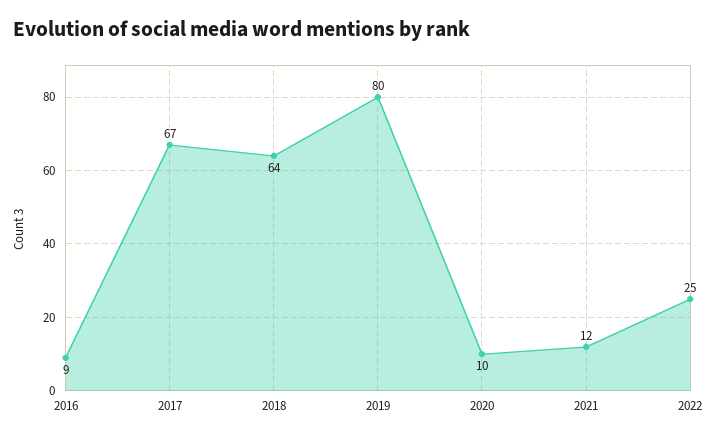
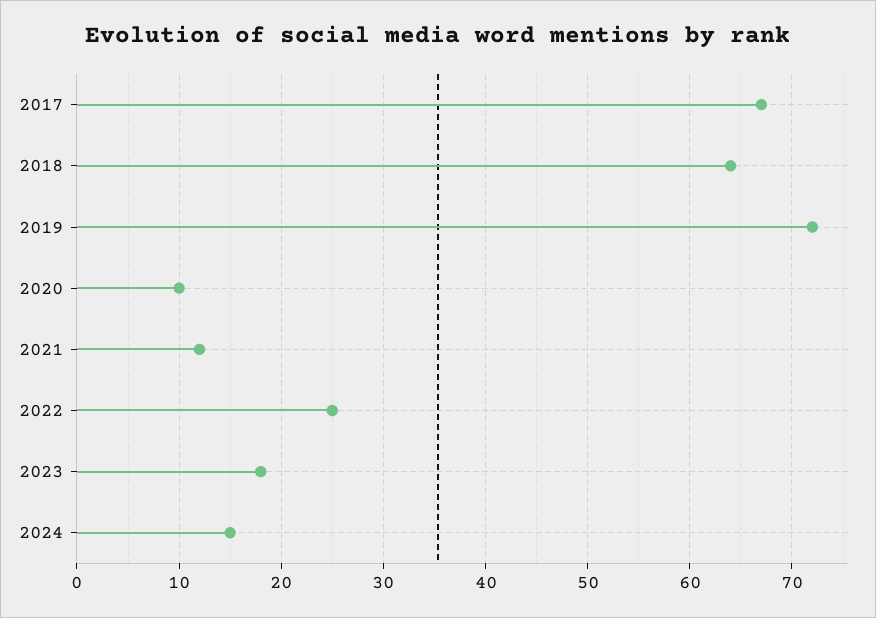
2016: 9 -> none
2019: 80 -> 72
2023: none -> 18
2024: none -> 15

